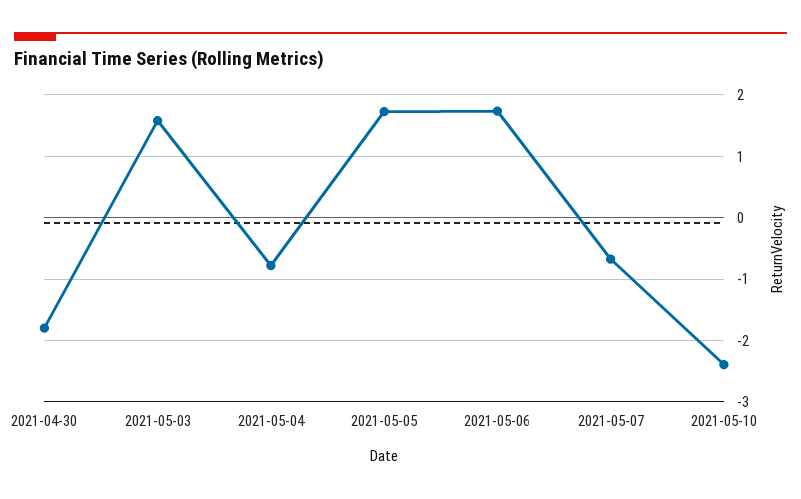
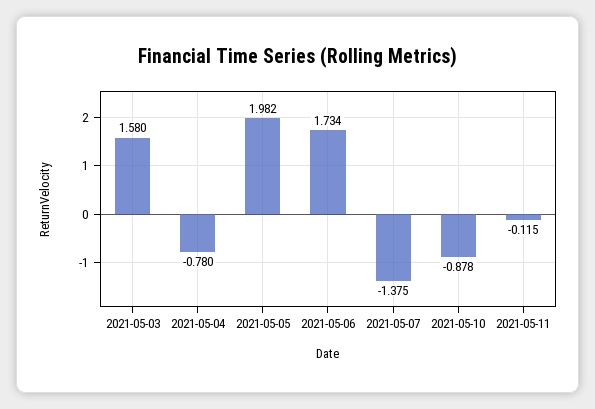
2021-04-30: -1.8 -> none
2021-05-05: 1.7 -> 1.982
2021-05-07: -0.7 -> -1.375
2021-05-10: -2.4 -> -0.878
2021-05-11: none -> -0.115

